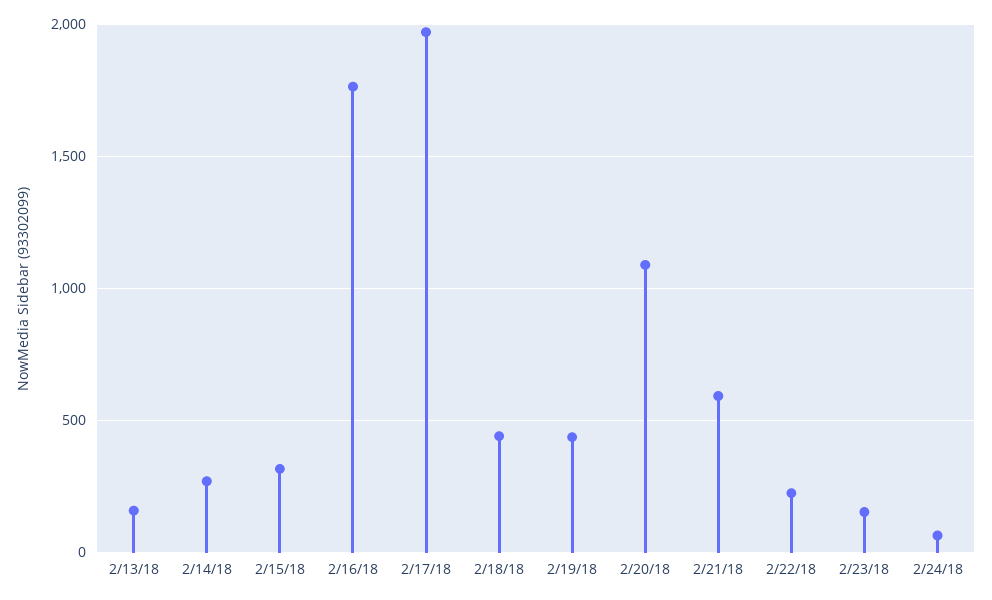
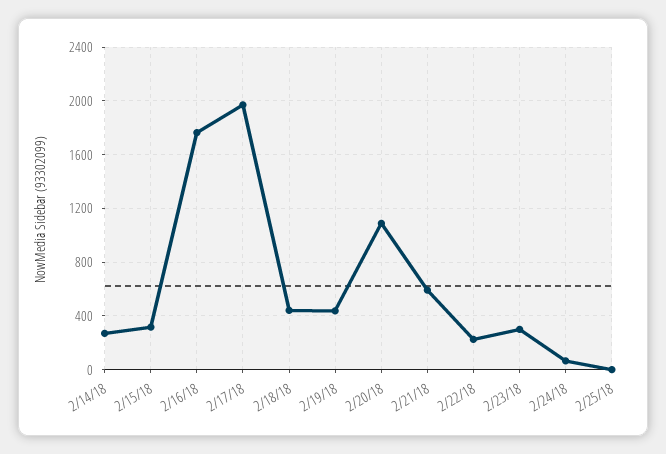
2/13/18: 150 -> none
2/23/18: 150 -> 300
2/25/18: none -> 0

